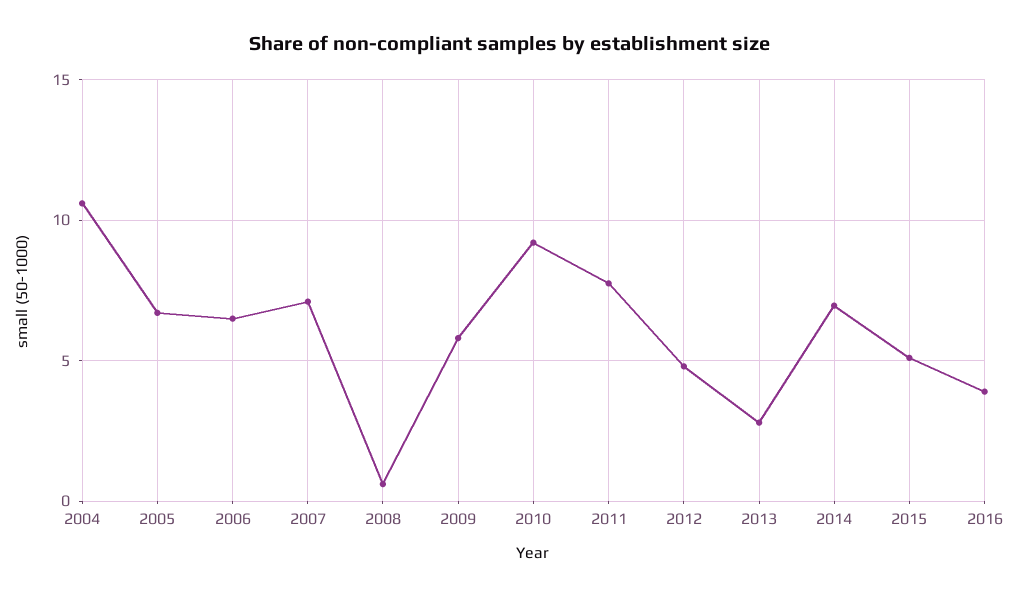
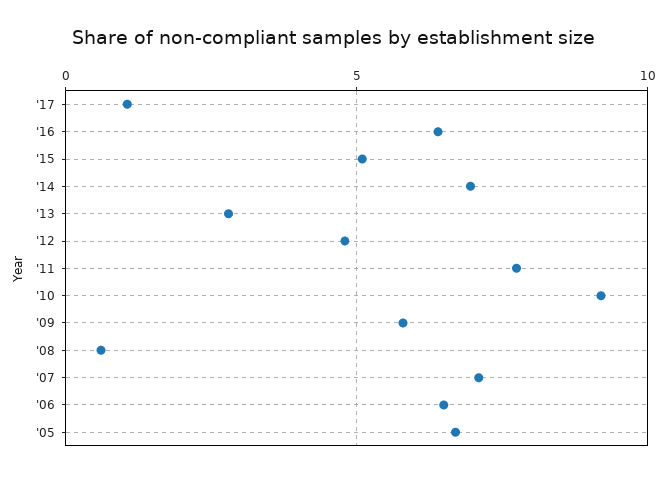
2004: 10.5 -> none
2016: 4 -> 6.5
'17: none -> 1

